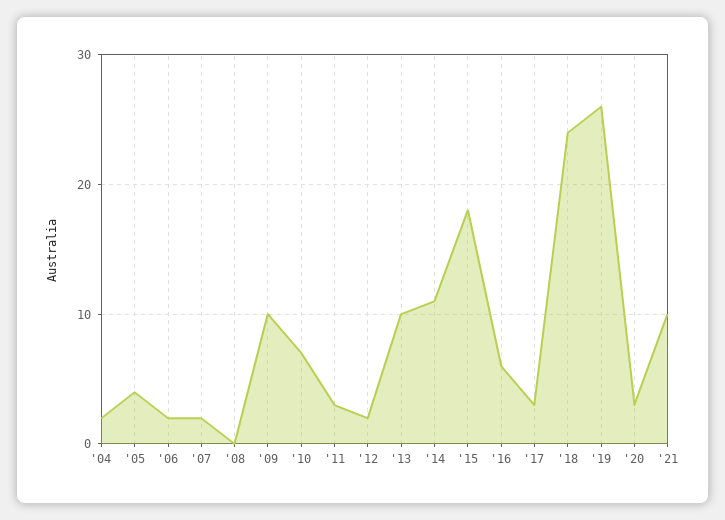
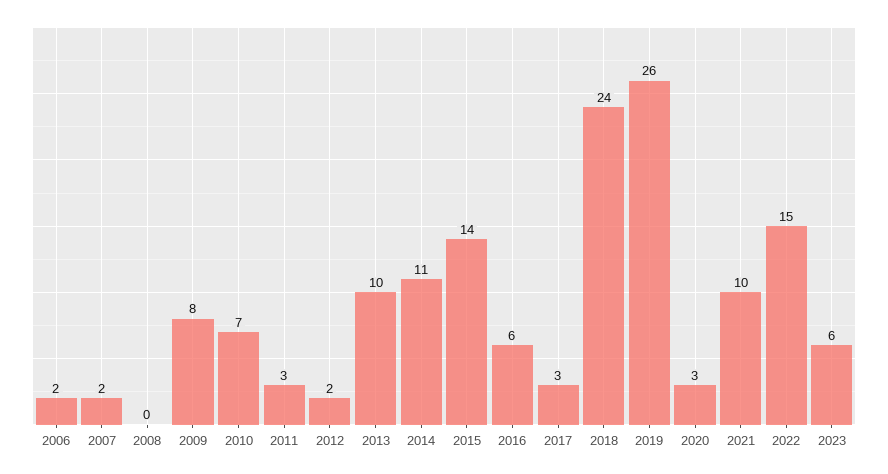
'04: 2 -> none
'05: 4 -> none
'09: 10 -> 8
'15: 18 -> 14
2022: none -> 15
2023: none -> 6

